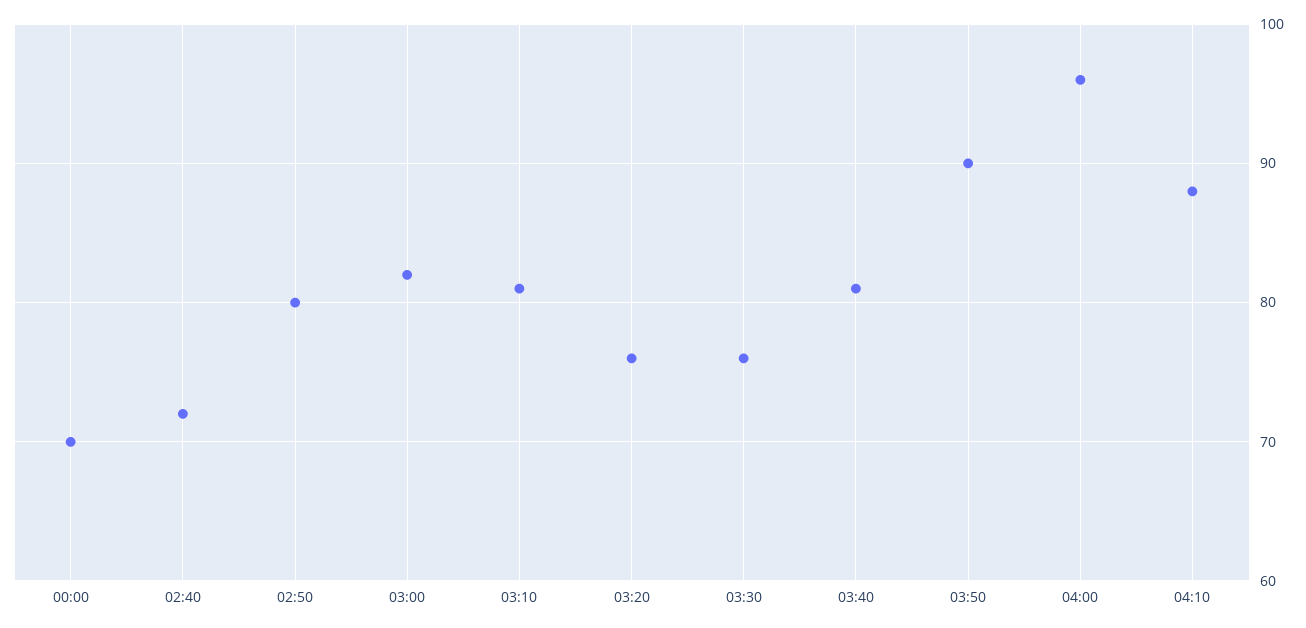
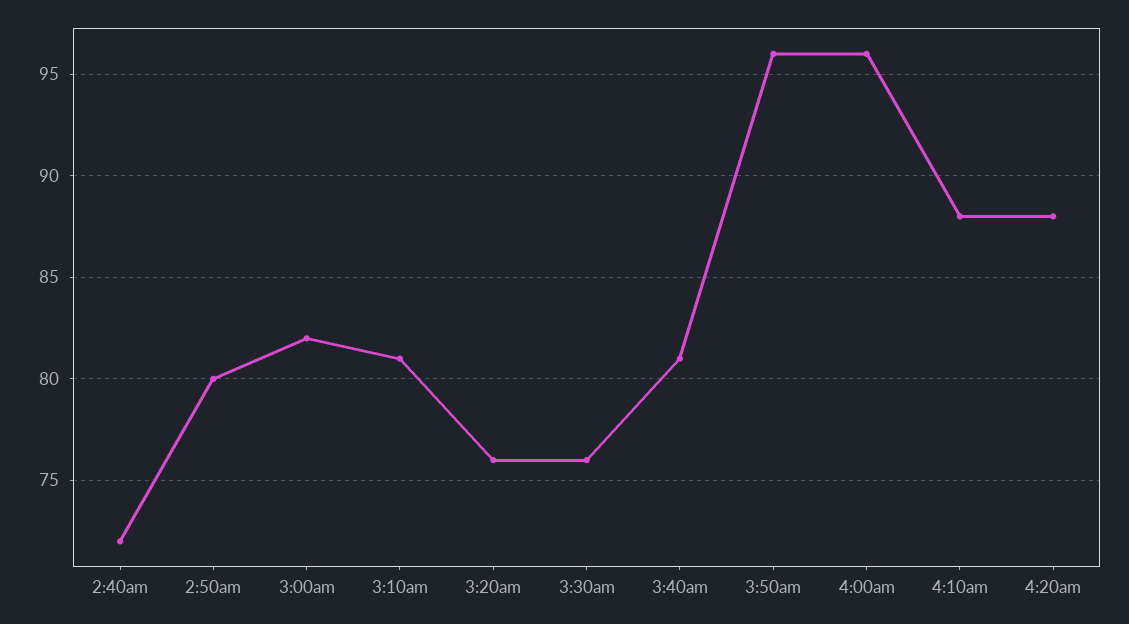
00:00: 70 -> none
03:50: 90 -> 96
4:20am: none -> 88

